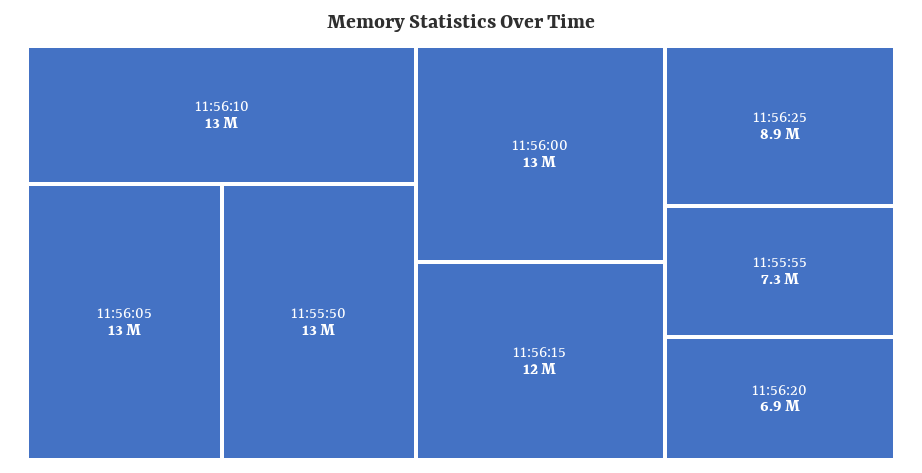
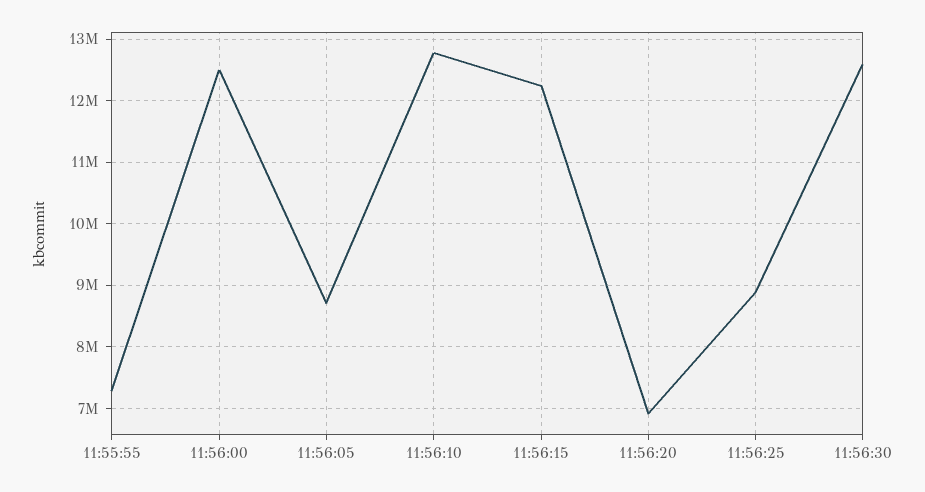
11:56:05: 13000000 -> 8700000
11:55:50: 13000000 -> none
11:56:30: none -> 12600000

